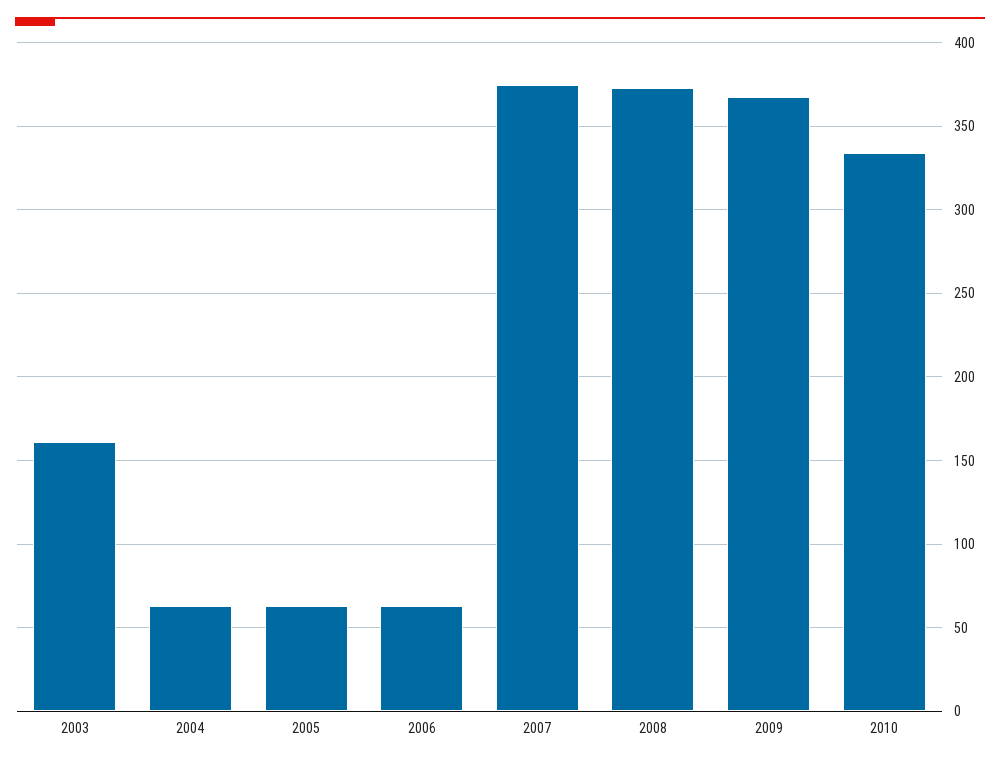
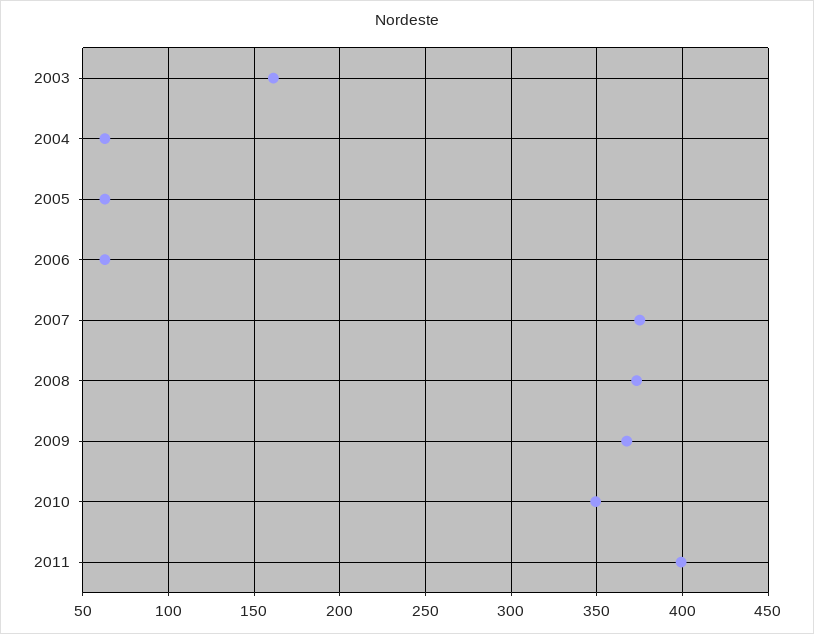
2010: 335 -> 350
2011: none -> 400

